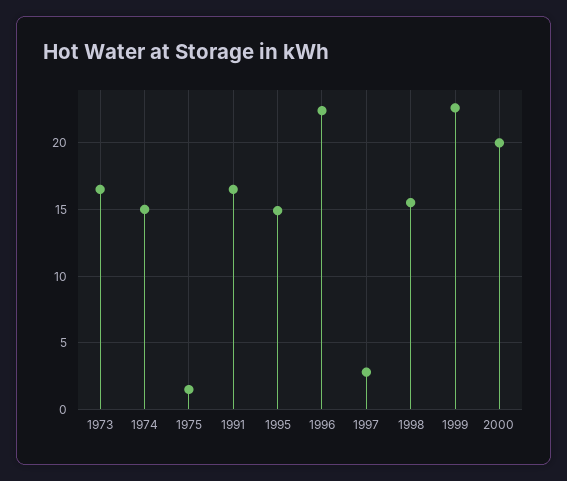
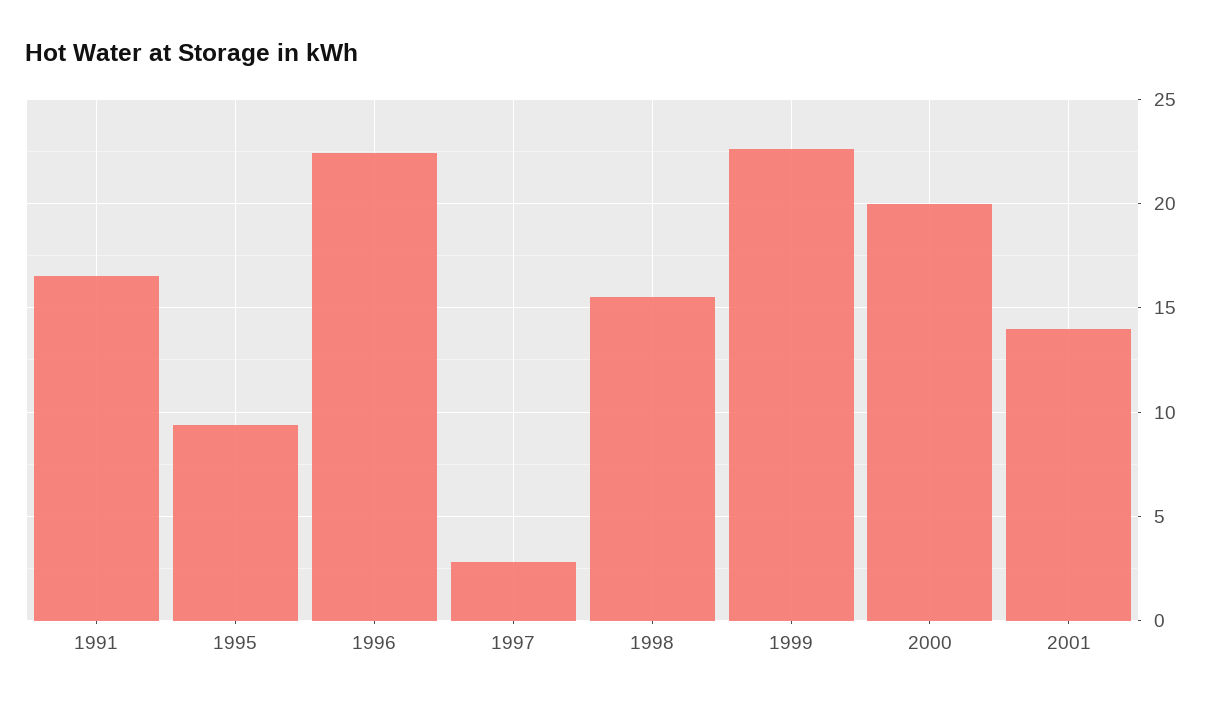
1973: 16.5 -> none
1974: 15 -> none
1975: 1.5 -> none
1995: 15 -> 9.5
2001: none -> 14

